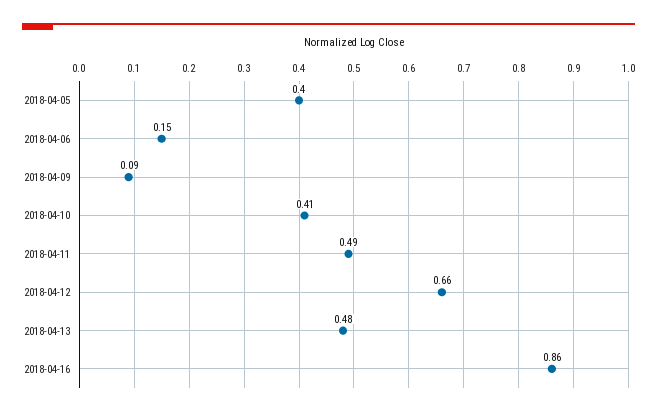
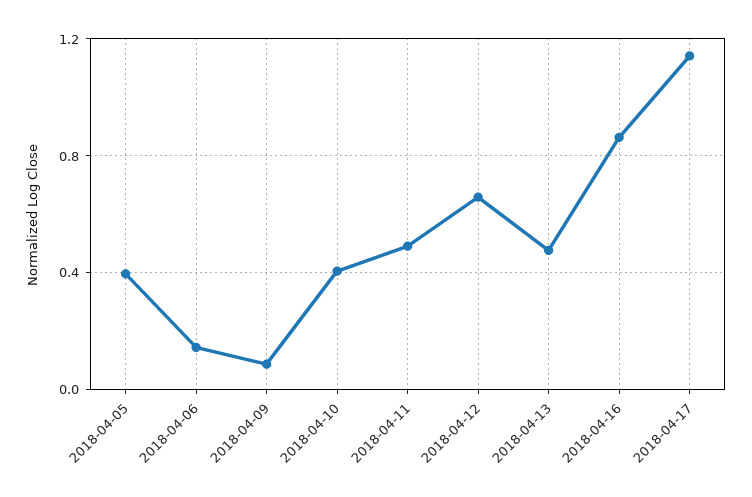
2018-04-17: none -> 1.15

